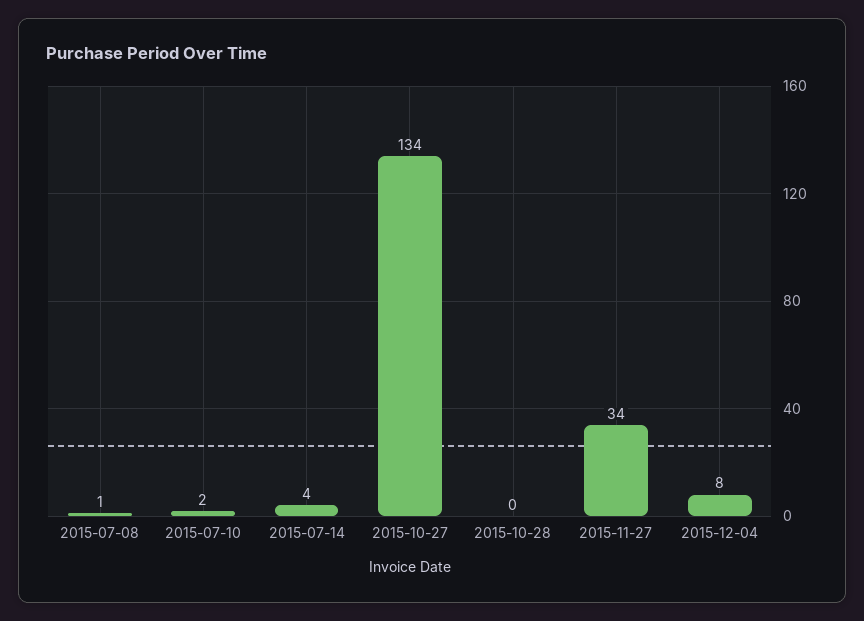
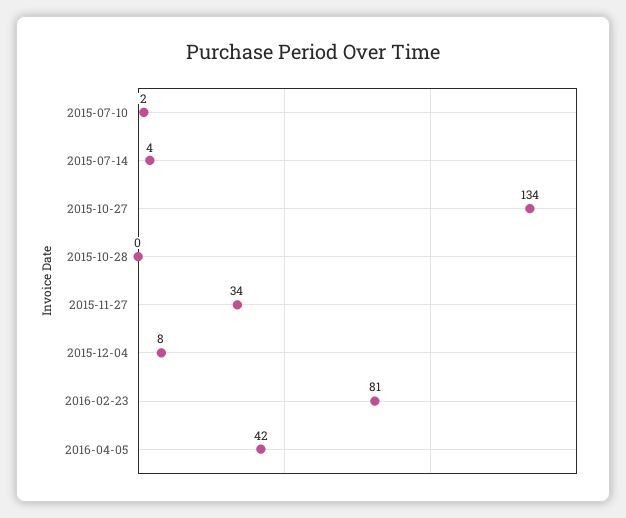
2015-07-08: 1 -> none
2016-02-23: none -> 81
2016-04-05: none -> 42

